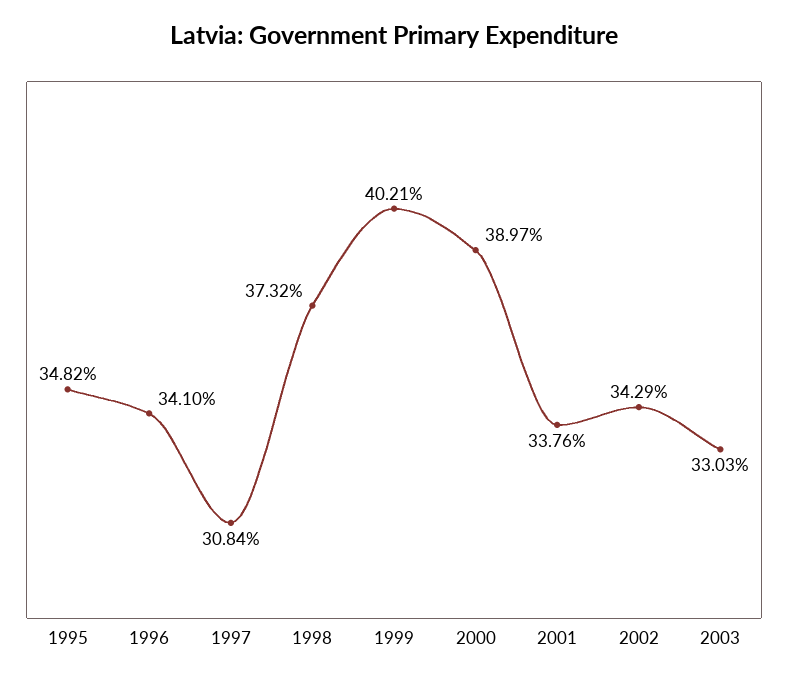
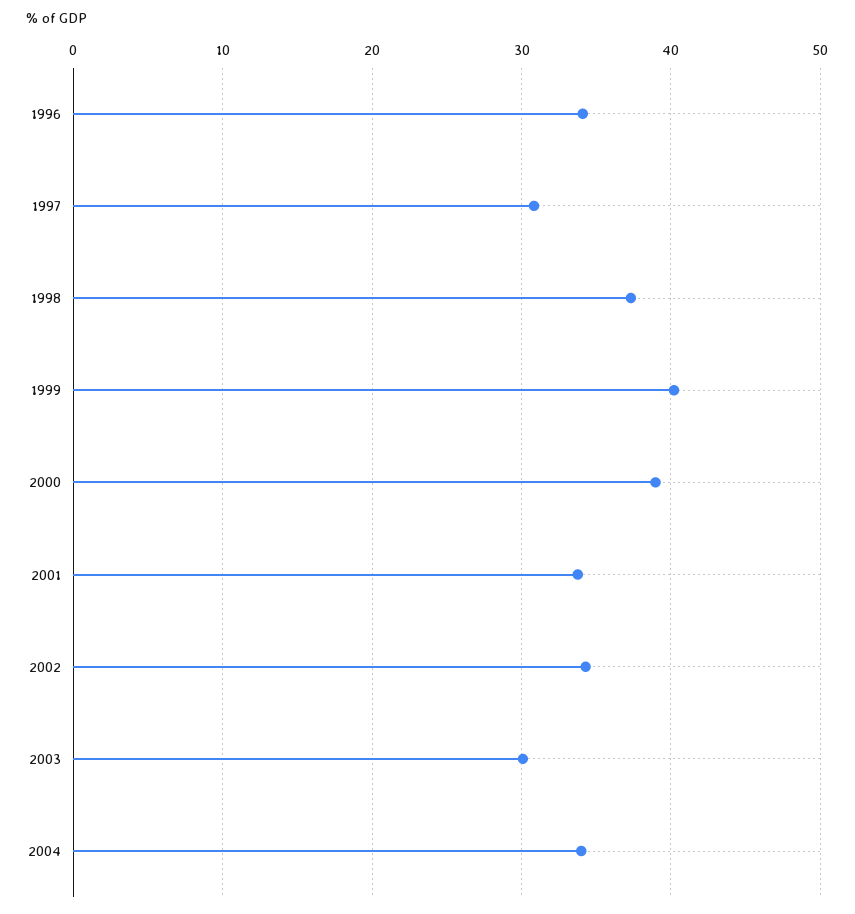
1995: 34.82 -> none
2003: 33.03 -> 30
2004: none -> 34

